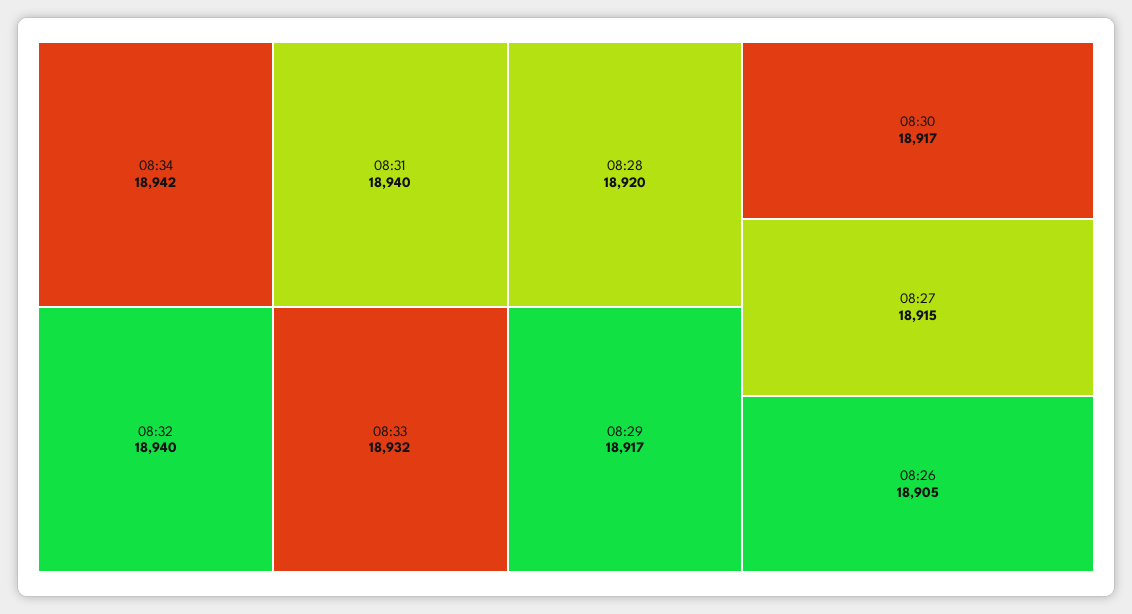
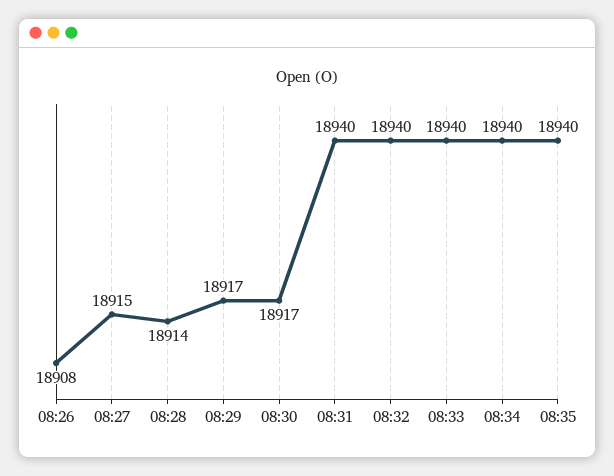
08:34: 18942 -> 18940
08:33: 18932 -> 18940
08:28: 18920 -> 18914
08:26: 18905 -> 18908
08:35: none -> 18940

